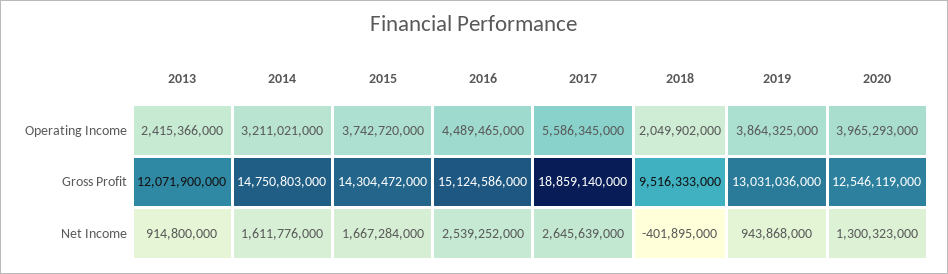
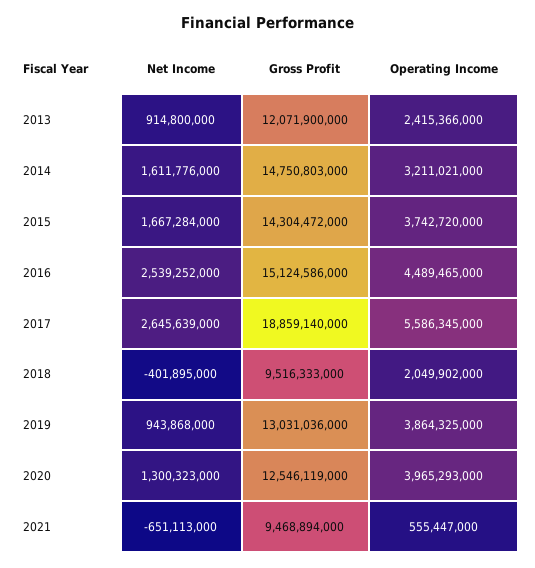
2021, Net Income: none -> -651113000
2021, Gross Profit: none -> 9468894000
2021, Operating Income: none -> 555447000

